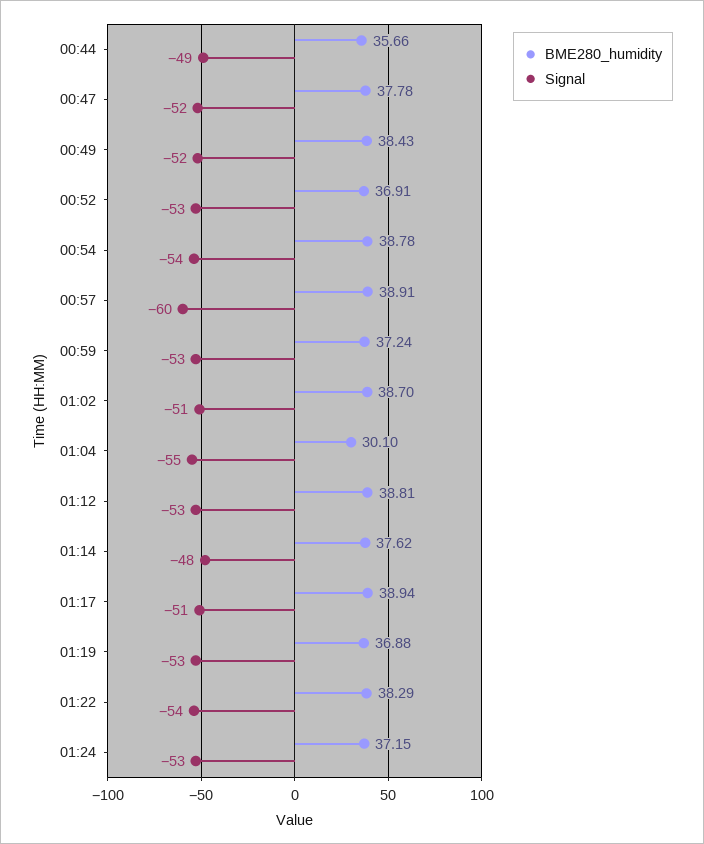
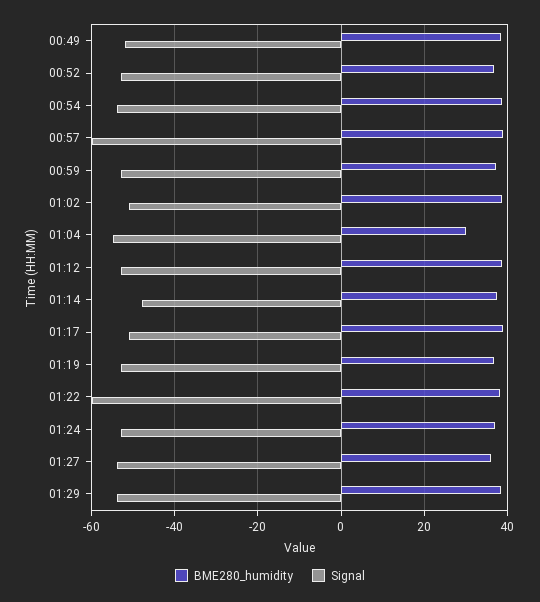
BME280_humidity, 00:44: 35.66 -> none
Signal, 00:44: -49 -> none
BME280_humidity, 00:47: 37.78 -> none
Signal, 00:47: -52 -> none
Signal, 01:22: -54 -> -60
BME280_humidity, 01:27: none -> 36
Signal, 01:27: none -> -54
BME280_humidity, 01:29: none -> 38
Signal, 01:29: none -> -54

